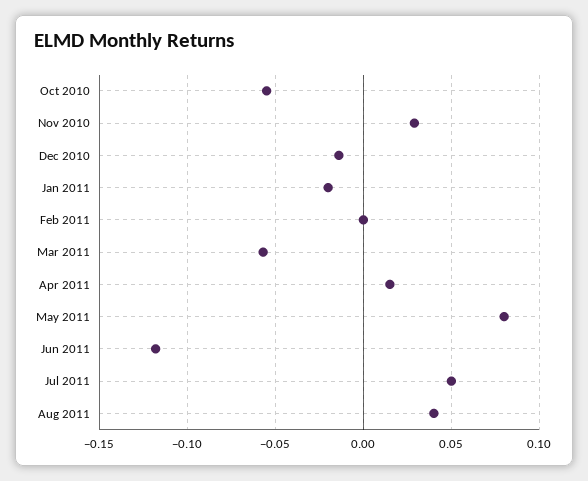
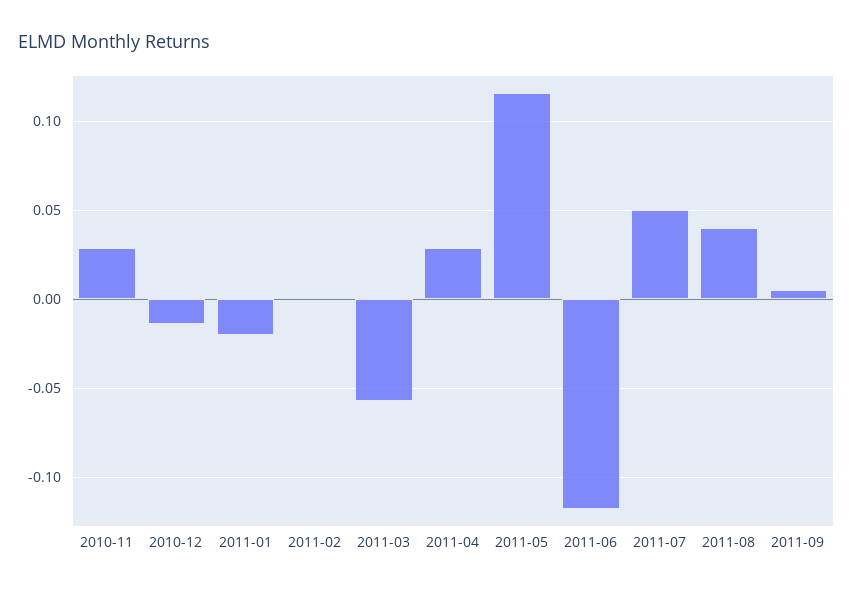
Oct 2010: -0.055 -> none
Apr 2011: 0.015 -> 0.03
May 2011: 0.08 -> 0.115
2011-09: none -> 0.005

